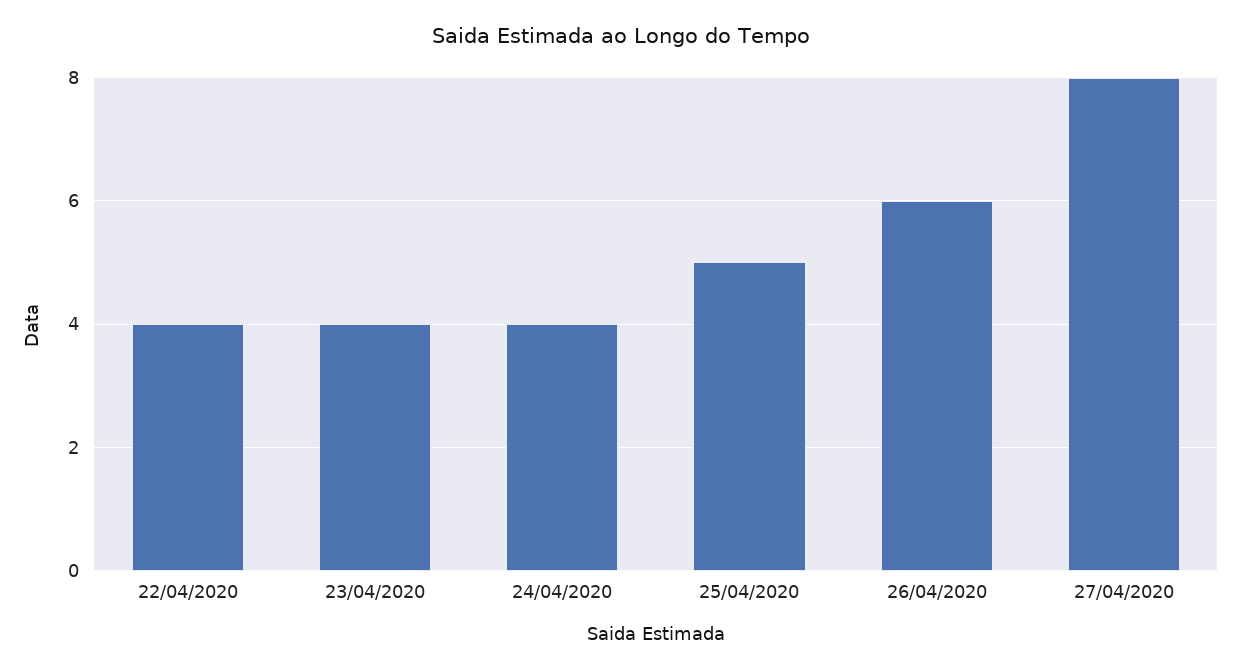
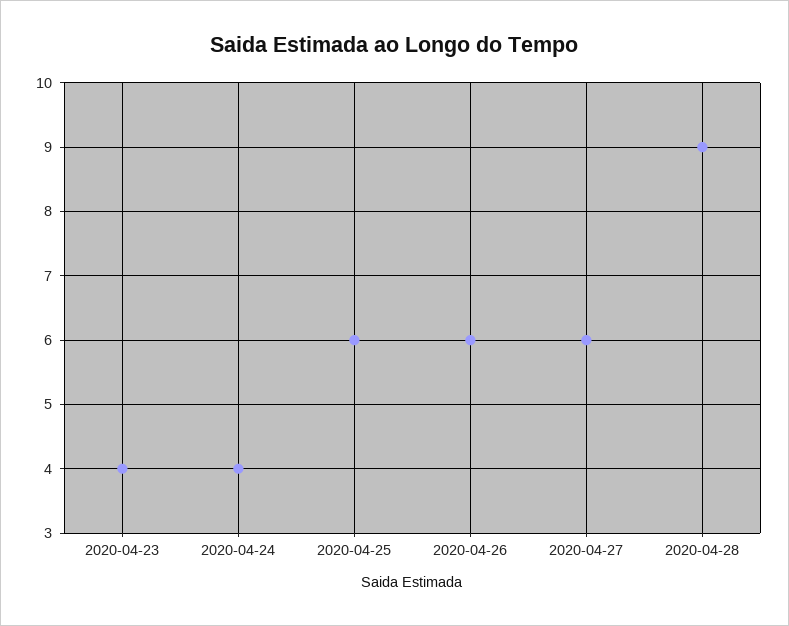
22/04/2020: 4 -> none
25/04/2020: 5 -> 6
27/04/2020: 8 -> 6
2020-04-28: none -> 9

